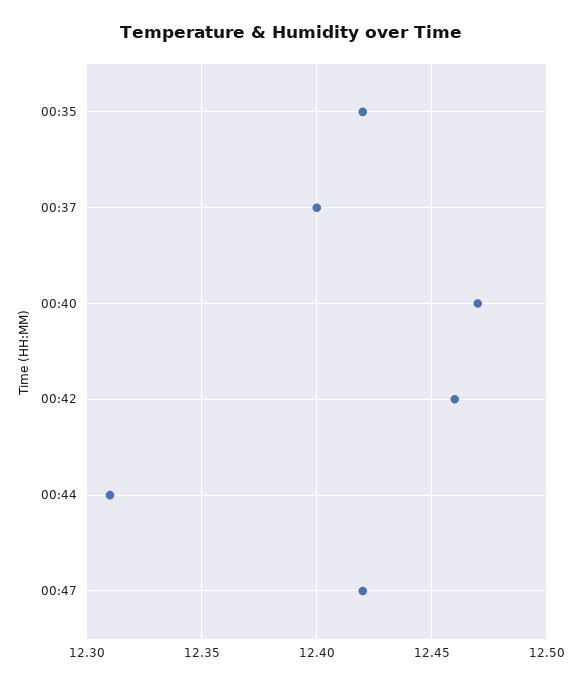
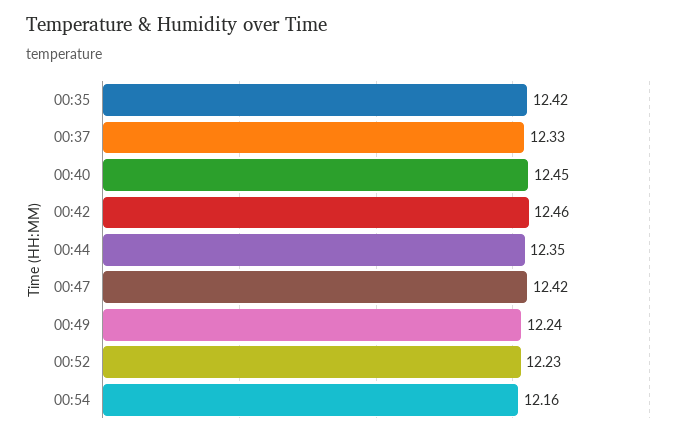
00:37: 12.4 -> 12.33
00:40: 12.47 -> 12.45
00:44: 12.31 -> 12.35
00:49: none -> 12.24
00:52: none -> 12.23
00:54: none -> 12.16

